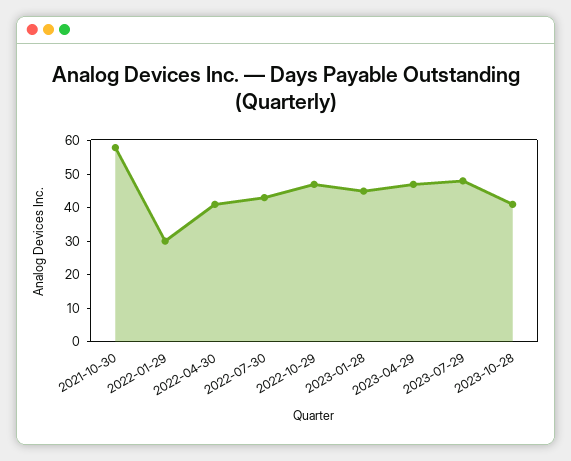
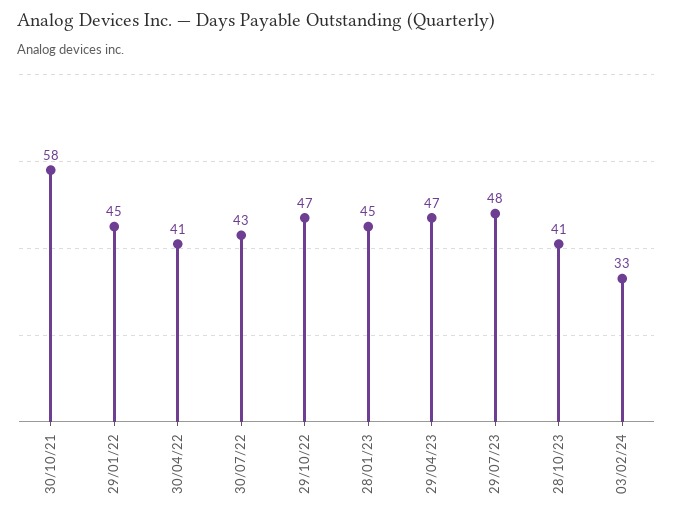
2022-01-29: 30 -> 45
03/02/24: none -> 33

